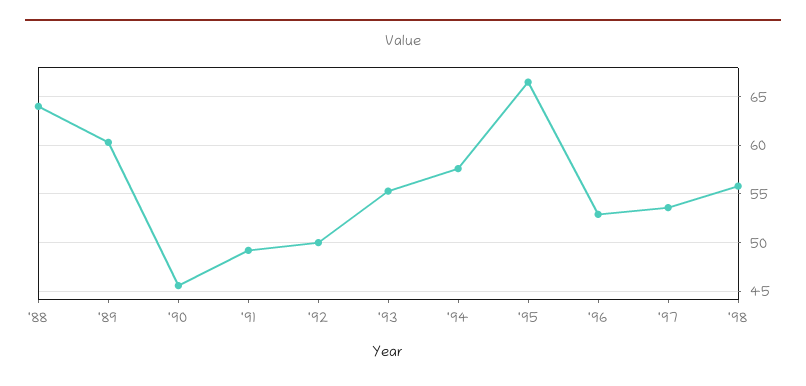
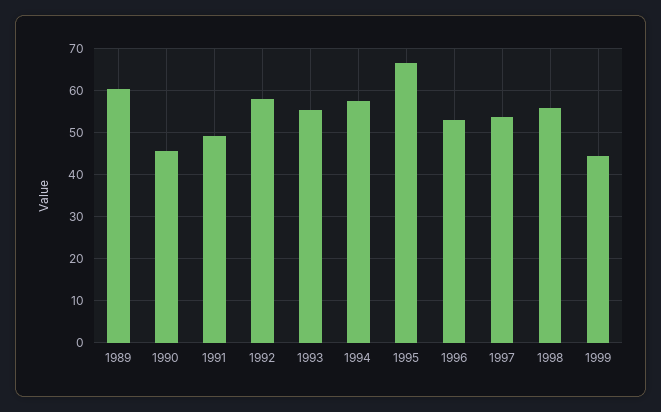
'88: 64 -> none
'92: 50 -> 58
1999: none -> 44

